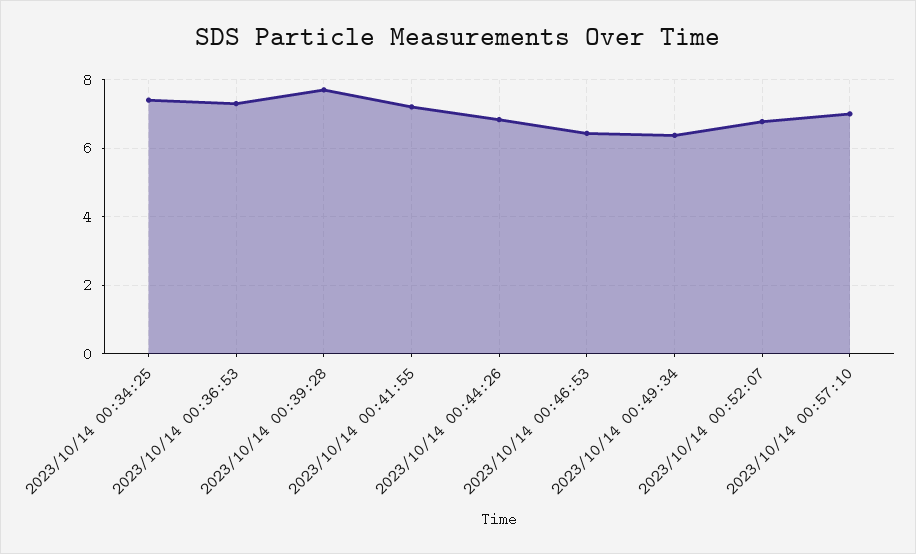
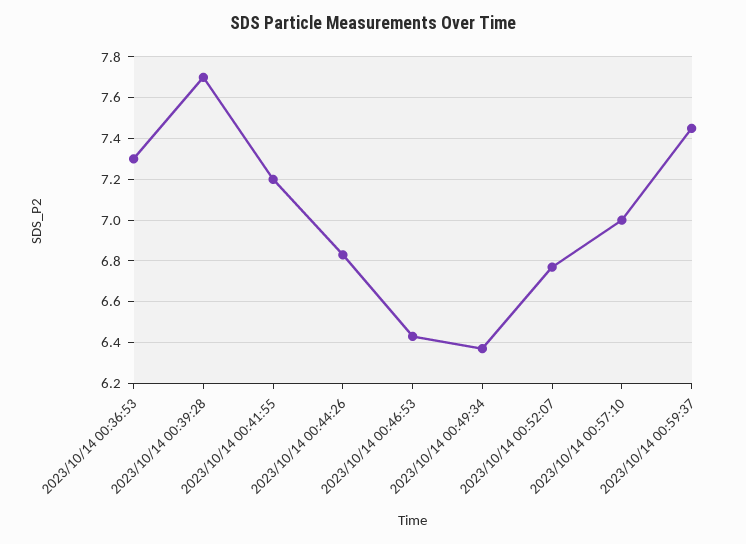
2023/10/14 00:34:25: 7.4 -> none
2023/10/14 00:59:37: none -> 7.45

